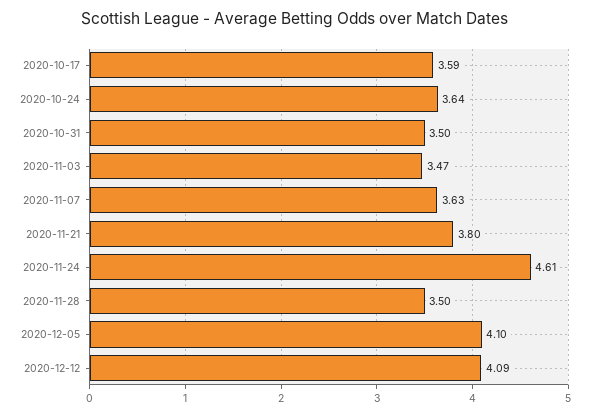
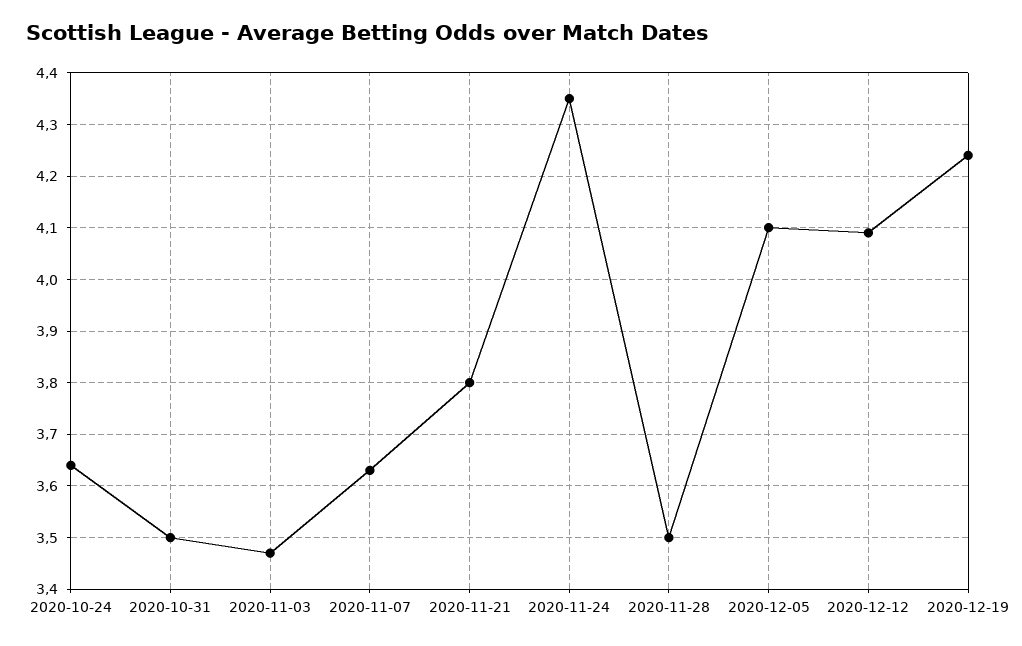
2020-10-17: 3.59 -> none
2020-11-24: 4.61 -> 4.35
2020-12-19: none -> 4.25

